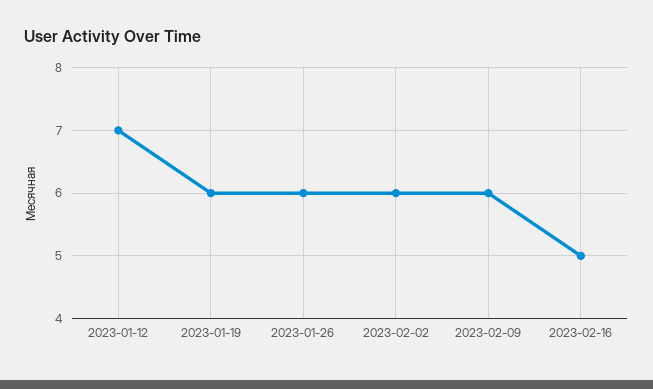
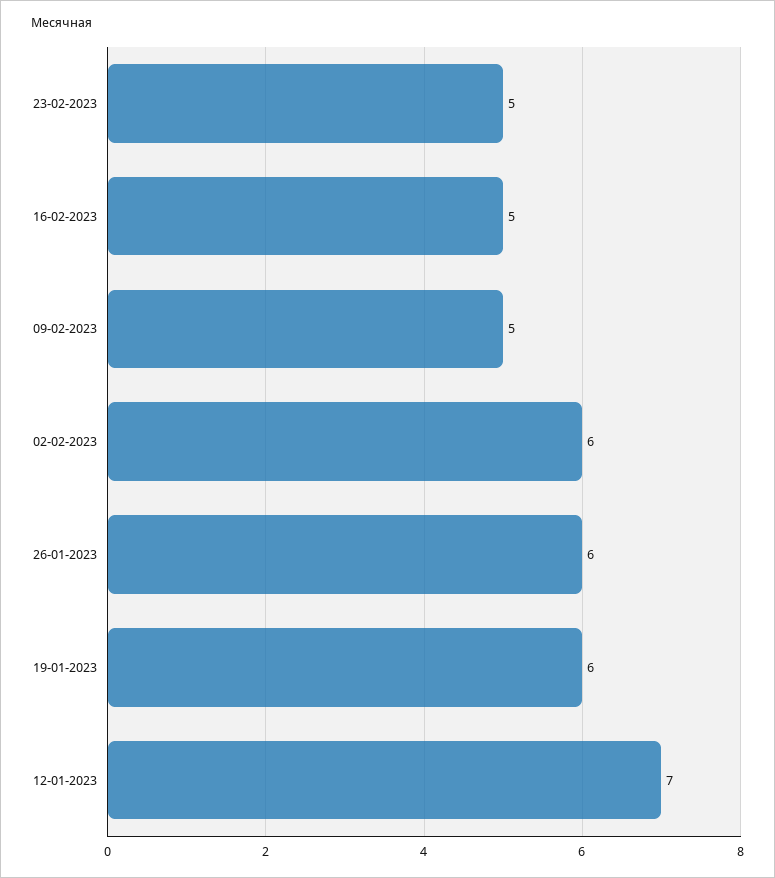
2023-02-09: 6 -> 5
23-02-2023: none -> 5

